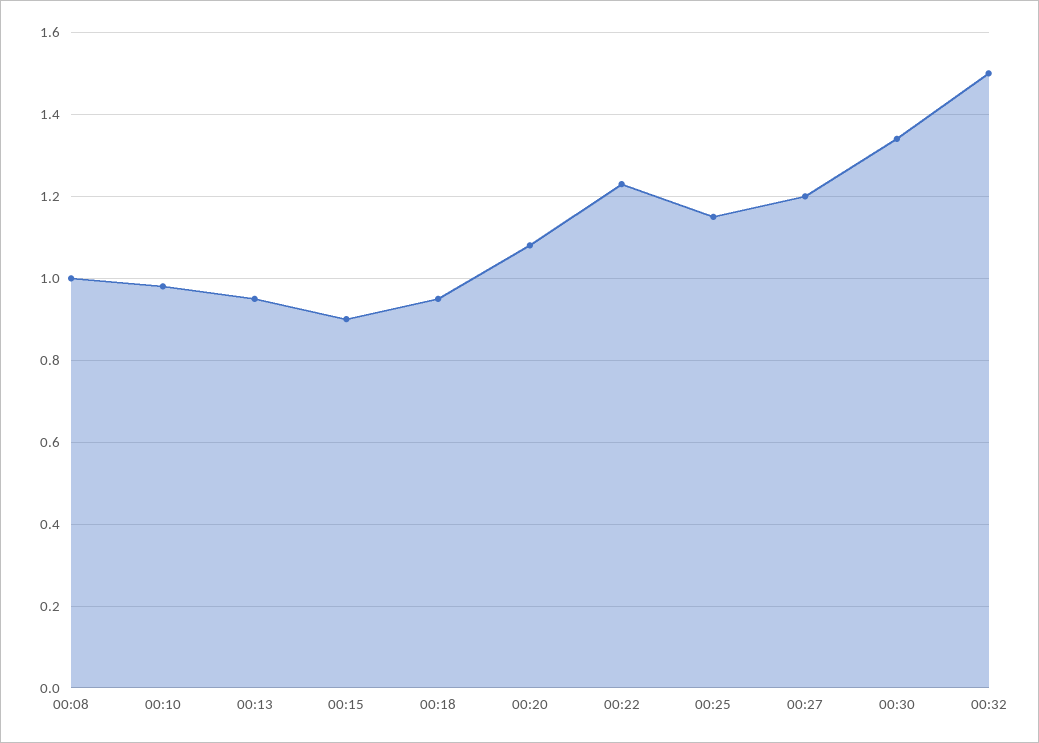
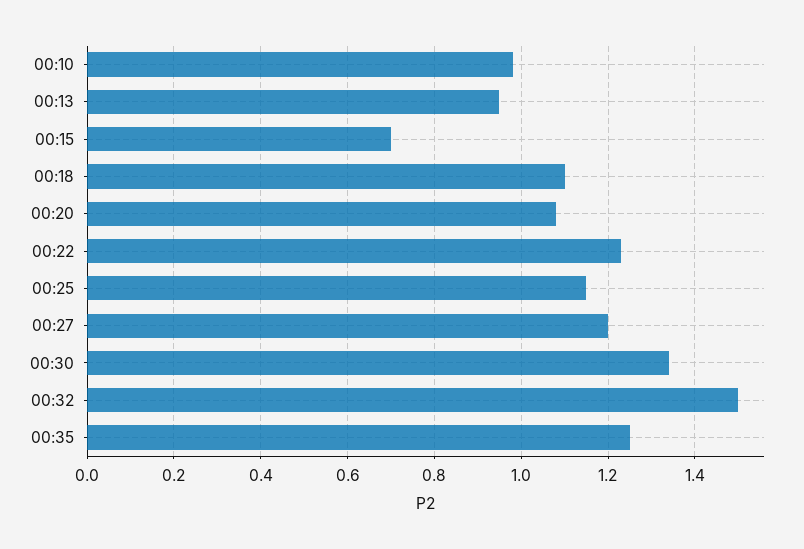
00:08: 1 -> none
00:15: 0.9 -> 0.7
00:18: 0.95 -> 1.1
00:35: none -> 1.25

